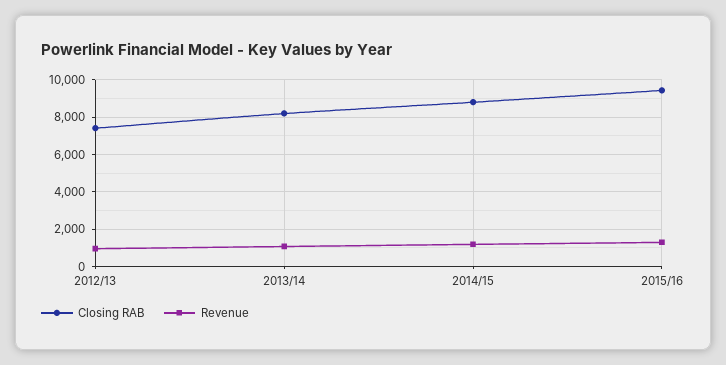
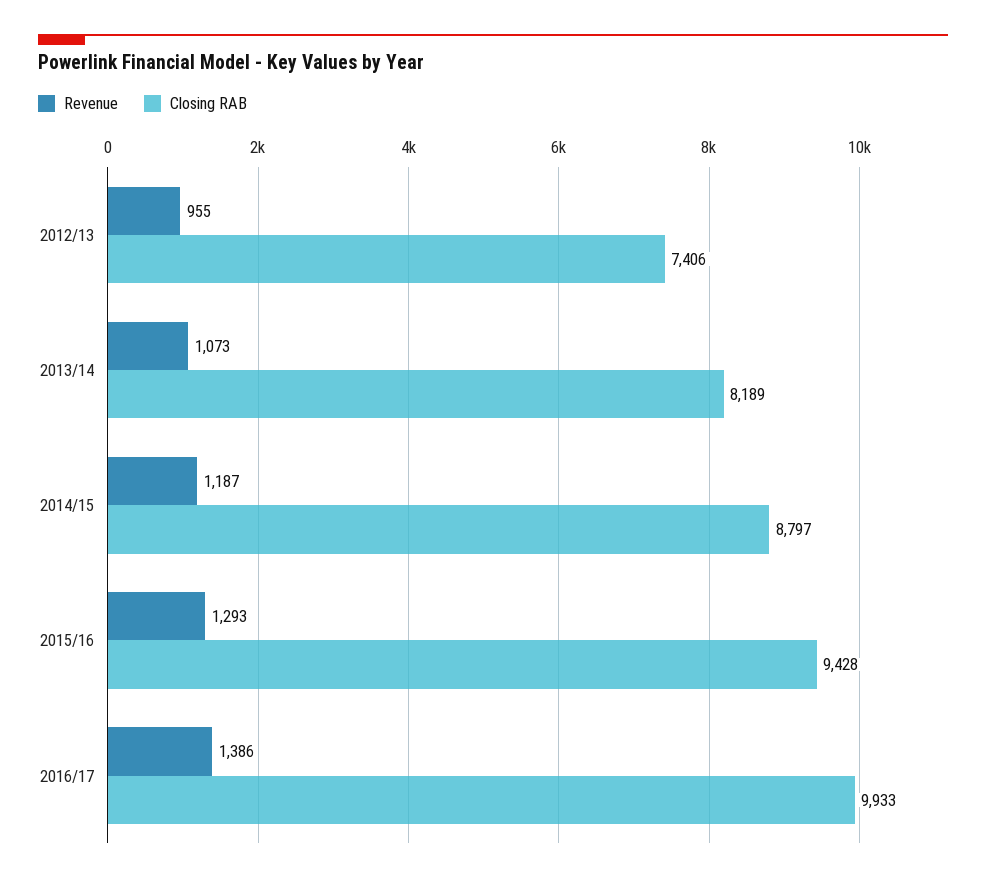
Revenue, 2016/17: none -> 1386
Closing RAB, 2016/17: none -> 9933

